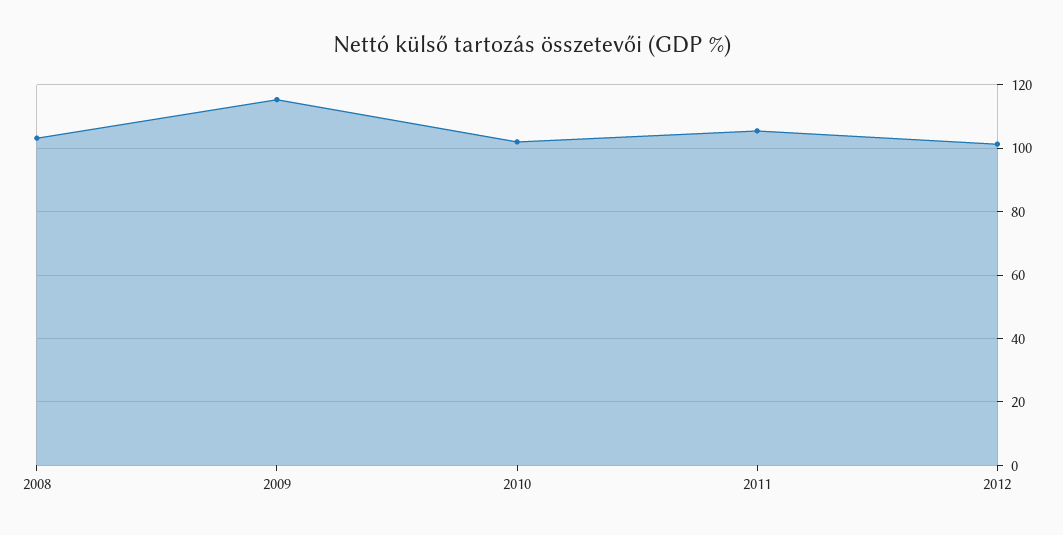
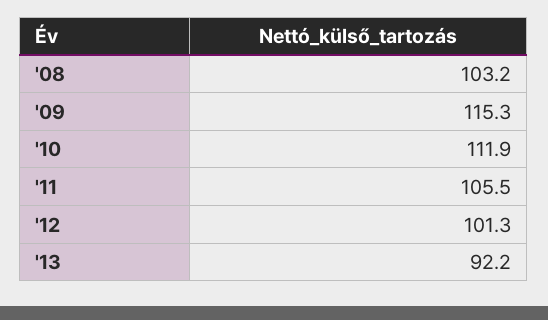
2010: 102 -> 111.9
'13: none -> 92.2

